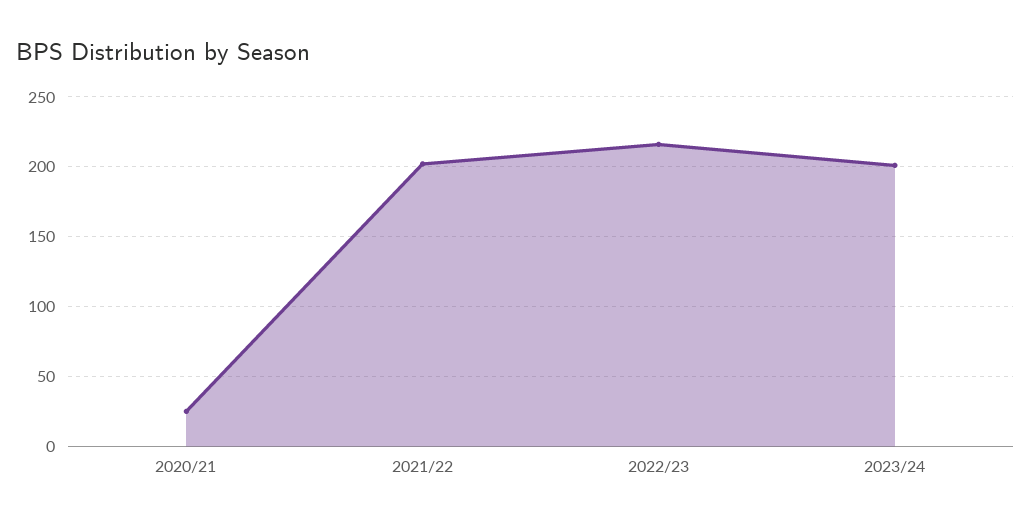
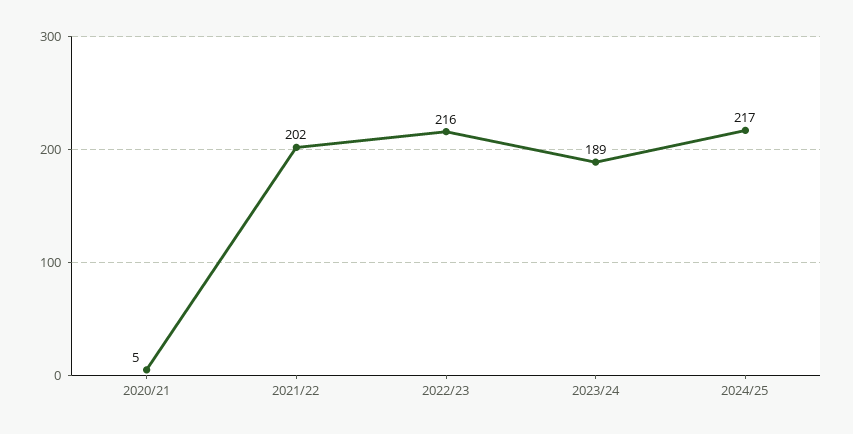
2020/21: 25 -> 5
2023/24: 200 -> 189
2024/25: none -> 217

